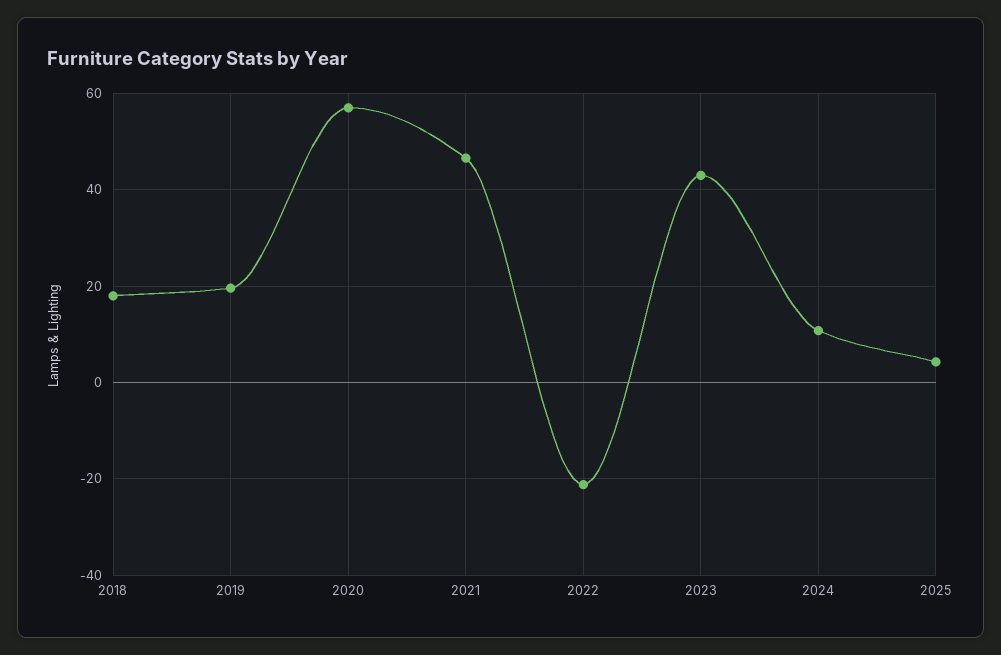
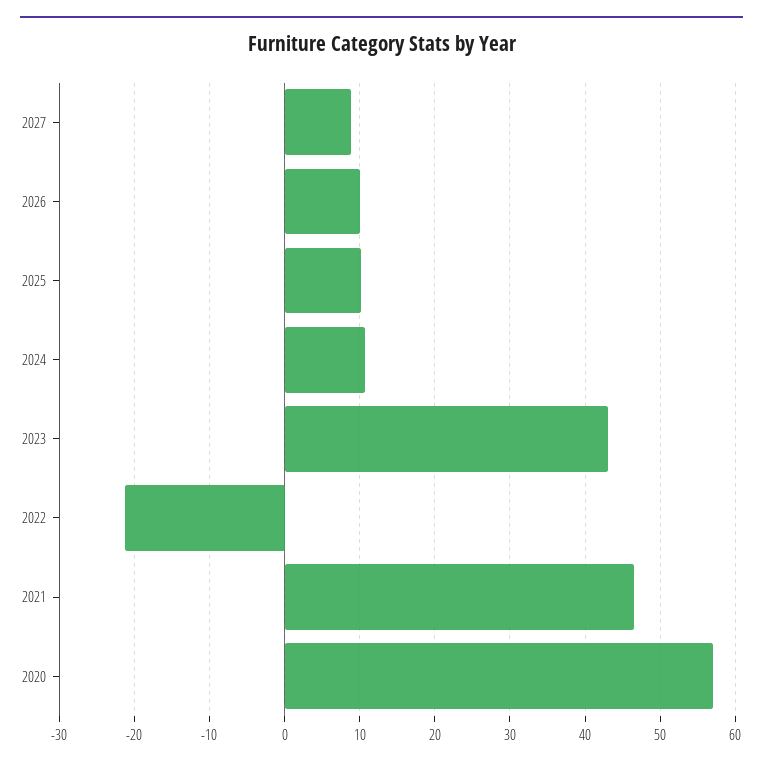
2018: 18 -> none
2019: 20 -> none
2025: 4 -> 10
2027: none -> 9
2026: none -> 10

